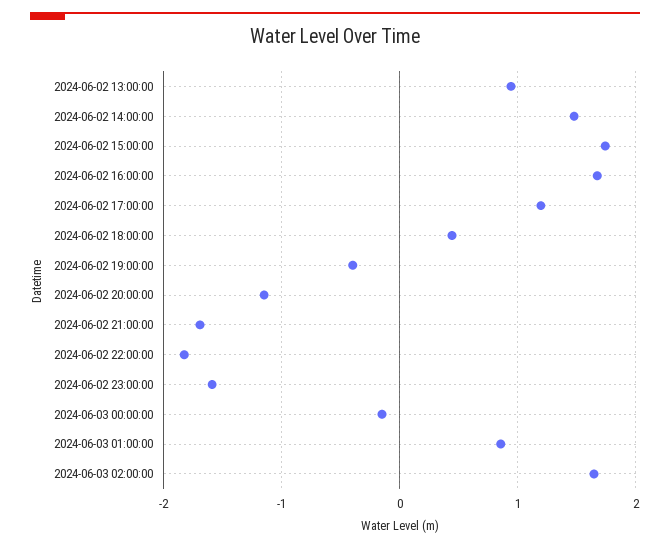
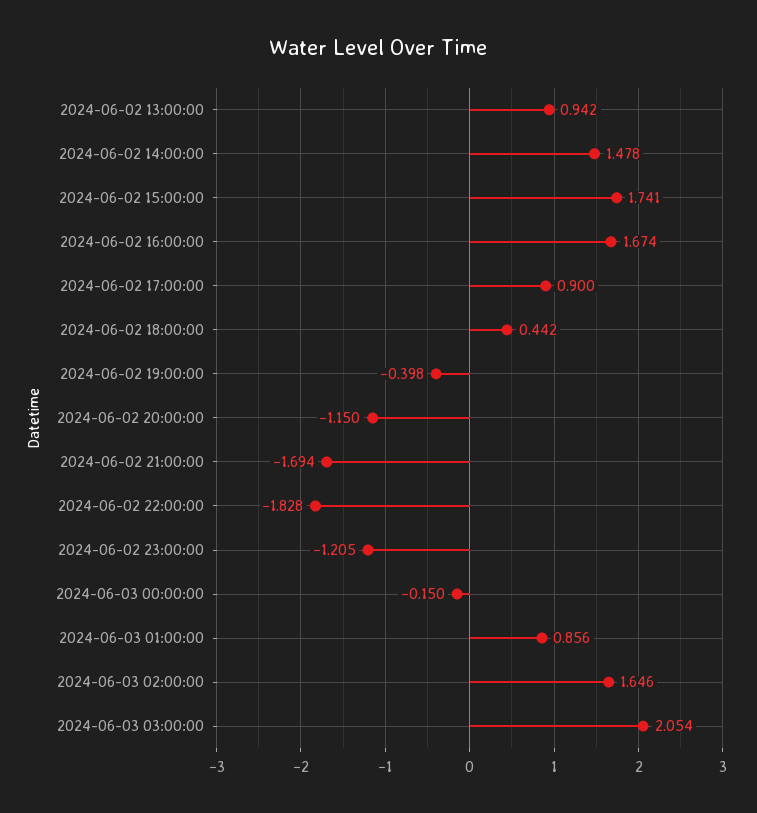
2024-06-02 17:00:00: 1.2 -> 0.9
2024-06-02 23:00:00: -1.6 -> -1.205
2024-06-03 03:00:00: none -> 2.054

